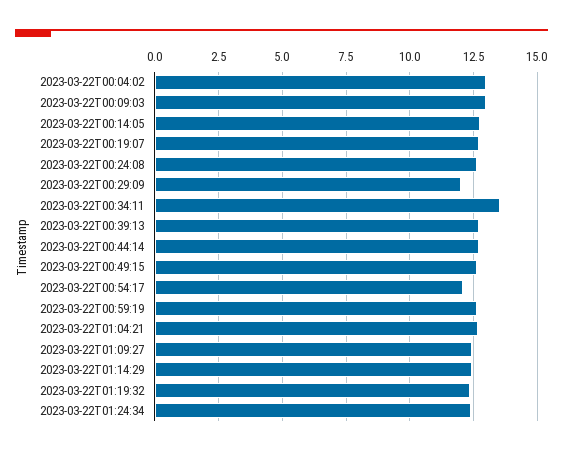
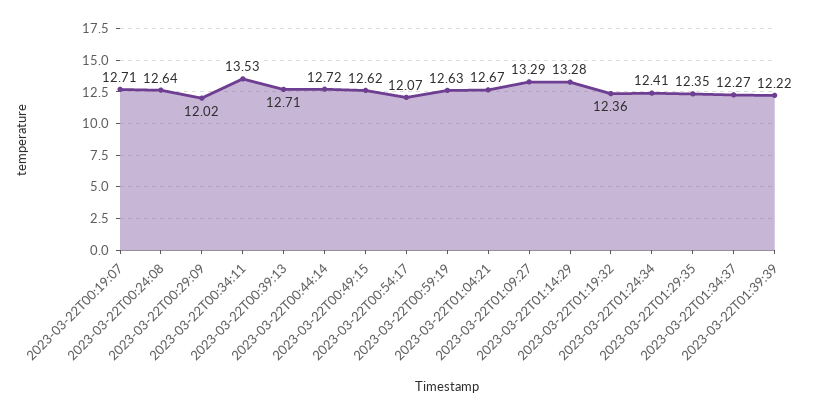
2023-03-22T00:04:02: 13 -> none
2023-03-22T00:09:03: 13 -> none
2023-03-22T00:14:05: 12.75 -> none
2023-03-22T01:09:27: 12.5 -> 13.29
2023-03-22T01:14:29: 12.5 -> 13.28
2023-03-22T01:29:35: none -> 12.35
2023-03-22T01:34:37: none -> 12.27
2023-03-22T01:39:39: none -> 12.22

